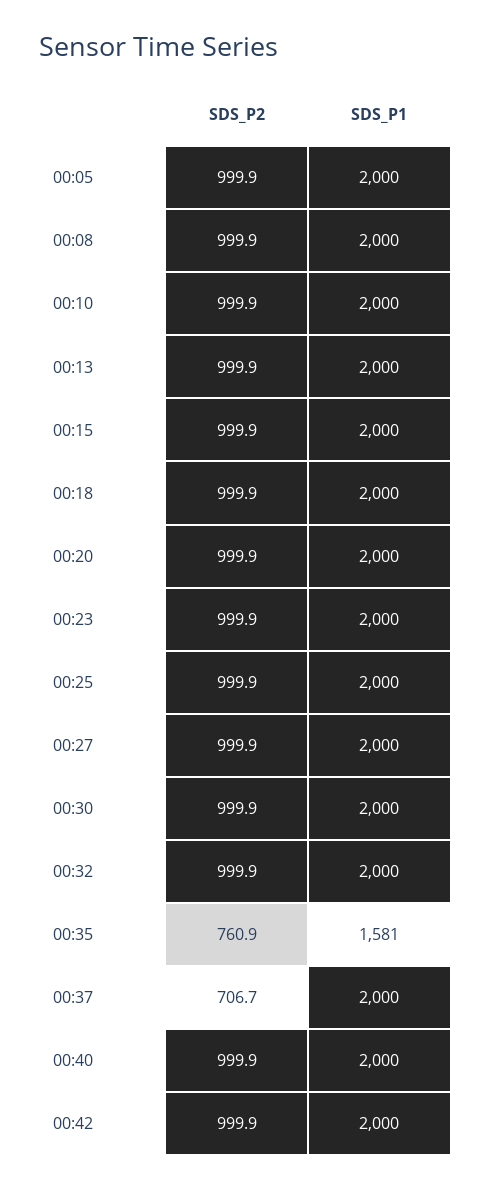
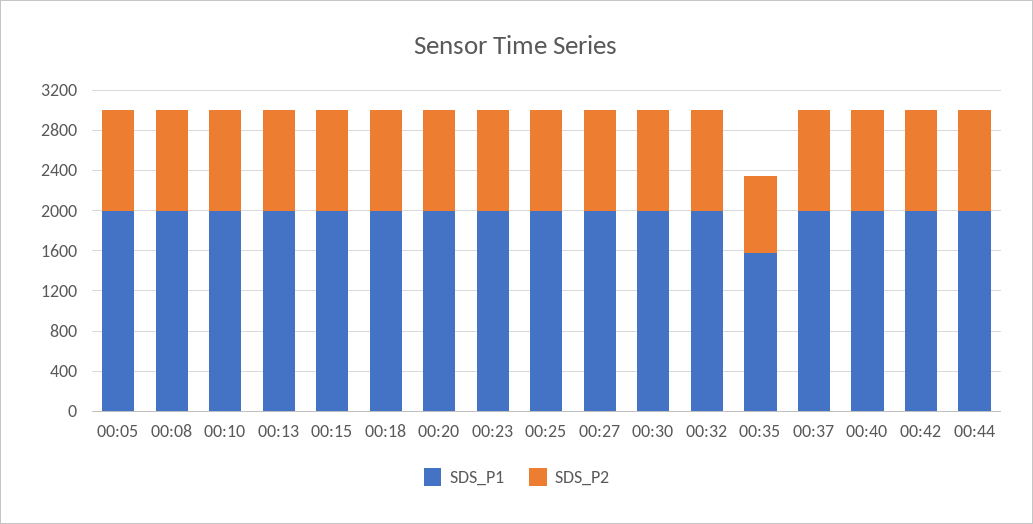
SDS_P2, 00:37: 706.7 -> 1000
SDS_P1, 00:44: none -> 2000
SDS_P2, 00:44: none -> 1000

